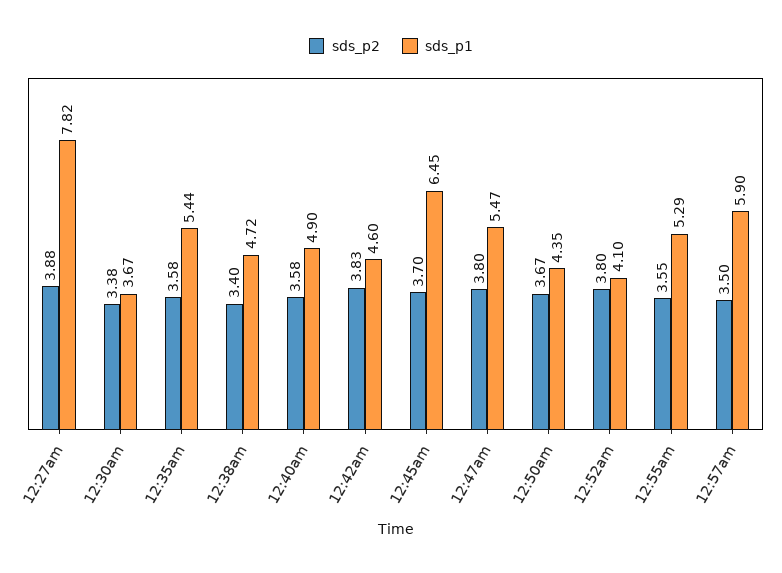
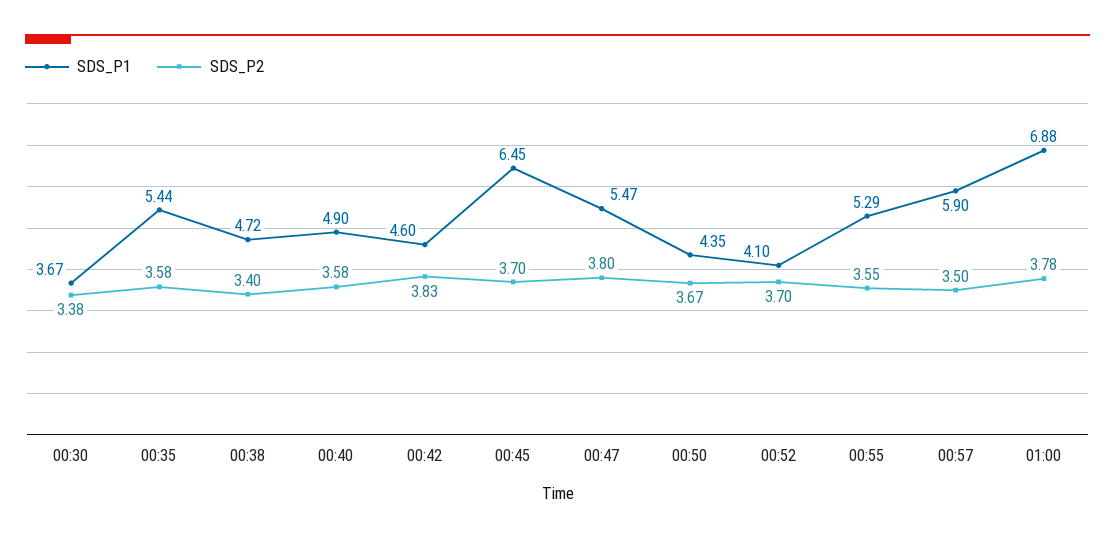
sds_p2, 12:27am: 3.88 -> none
sds_p1, 12:27am: 7.82 -> none
sds_p2, 12:52am: 3.8 -> 3.7
sds_p1, 01:00: none -> 6.88
sds_p2, 01:00: none -> 3.78

